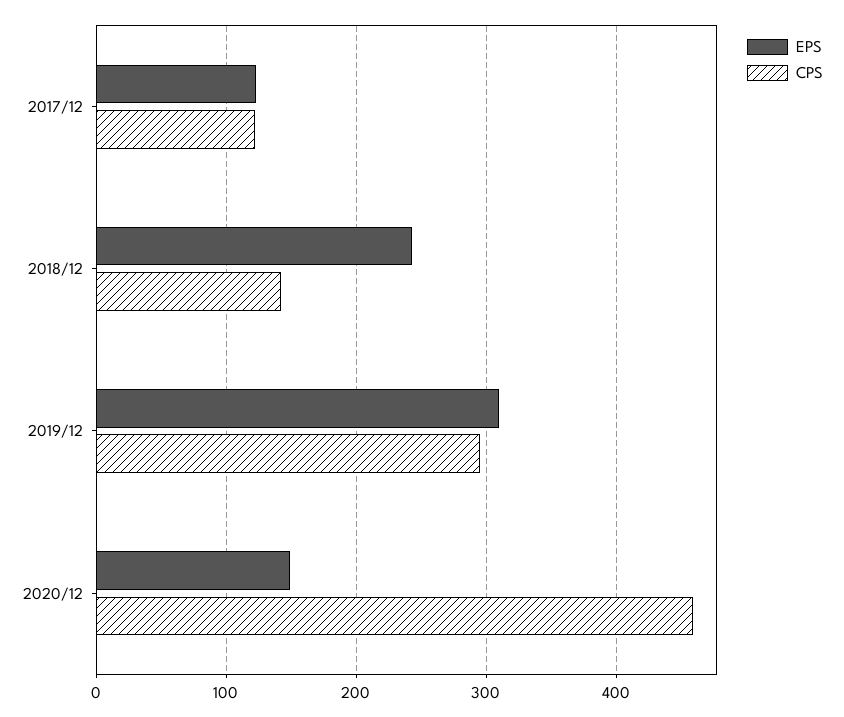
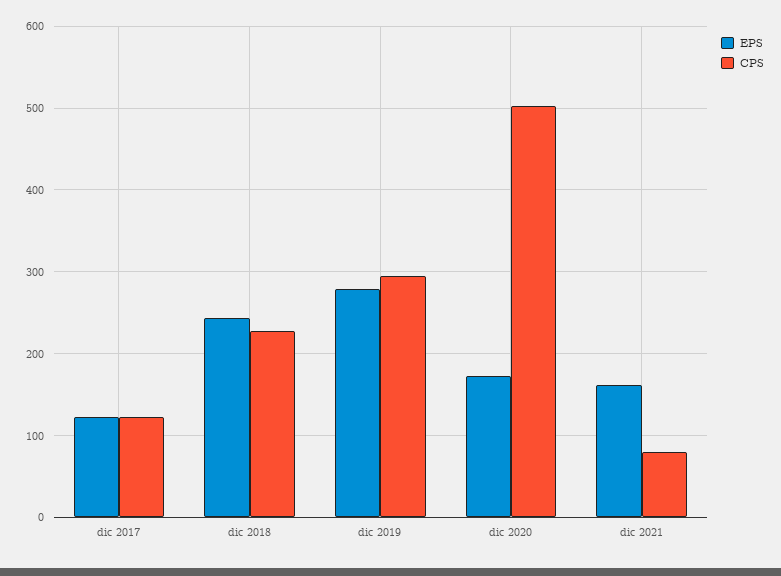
CPS, 2018/12: 140 -> 230
EPS, 2019/12: 310 -> 280
EPS, 2020/12: 150 -> 170
CPS, 2020/12: 460 -> 500
EPS, dic 2021: none -> 160
CPS, dic 2021: none -> 80

